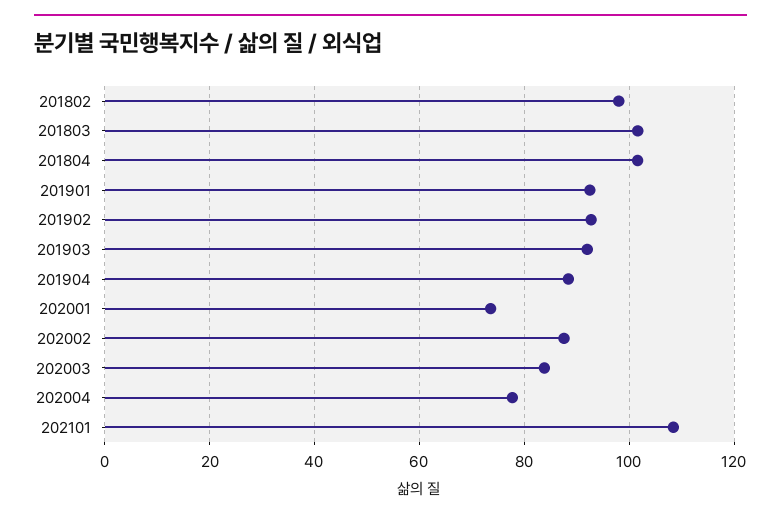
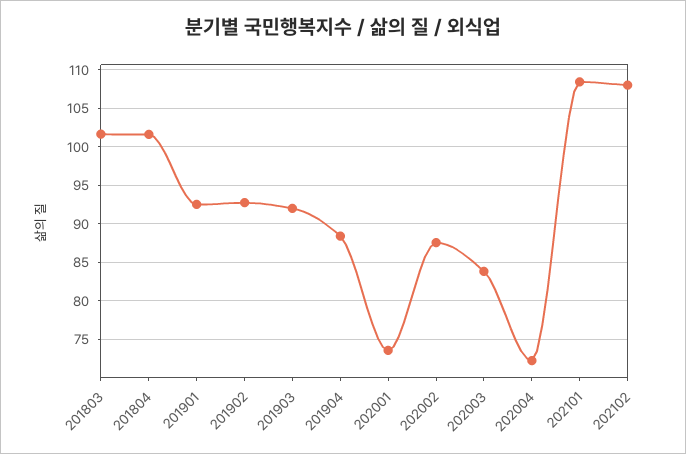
201802: 98 -> none
202004: 78 -> 72
202102: none -> 108

